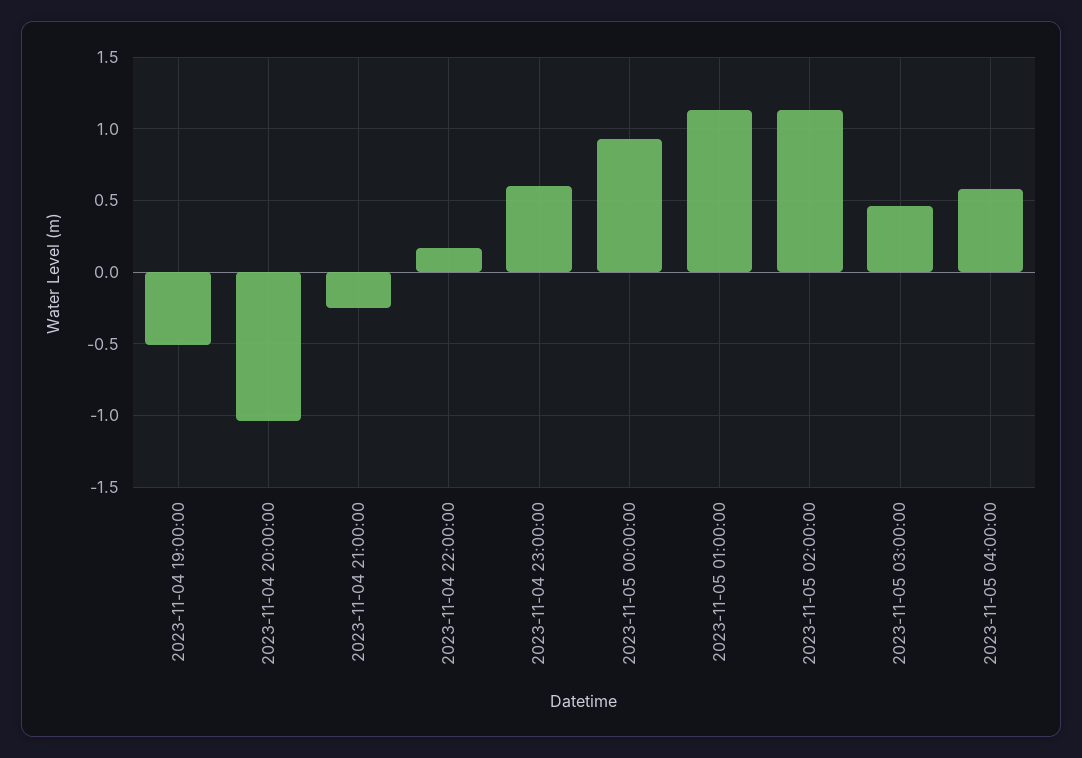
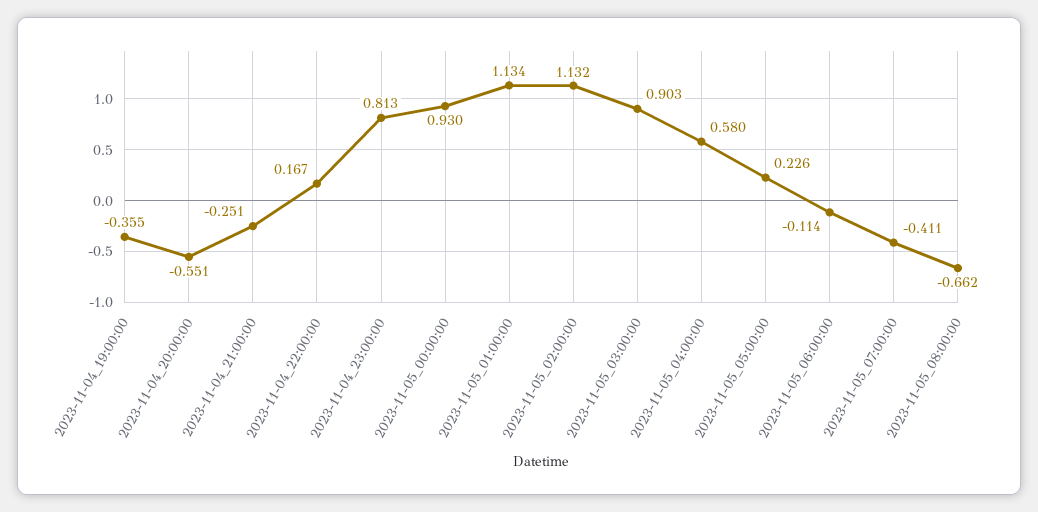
2023-11-04 19:00:00: -0.5 -> -0.355
2023-11-04 20:00:00: -1.05 -> -0.551
2023-11-04 23:00:00: 0.6 -> 0.813
2023-11-05 03:00:00: 0.45 -> 0.903
2023-11-05_05:00:00: none -> 0.226
2023-11-05_06:00:00: none -> -0.114
2023-11-05_07:00:00: none -> -0.411
2023-11-05_08:00:00: none -> -0.662

